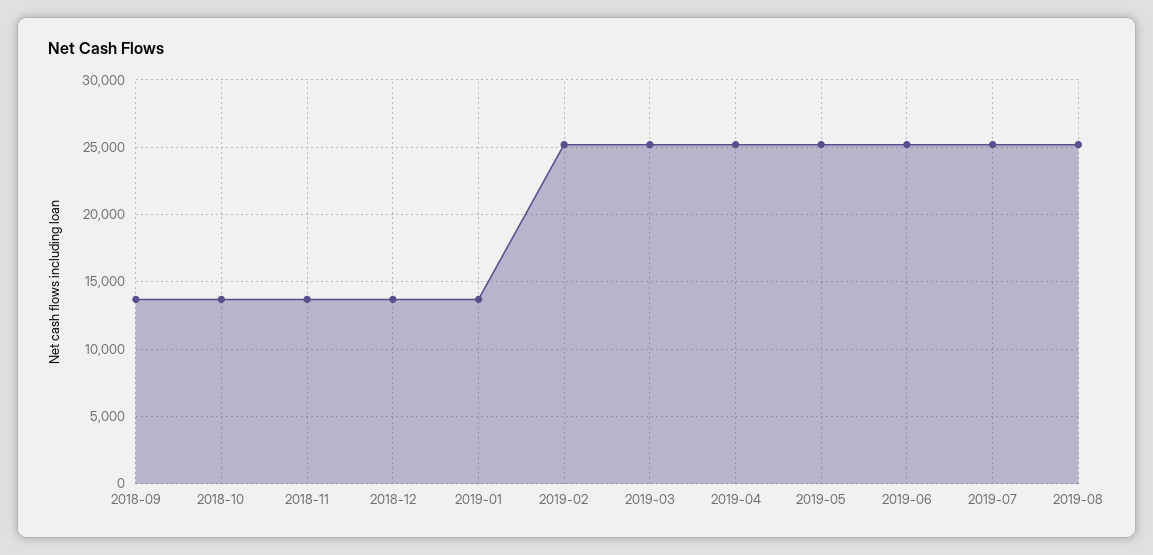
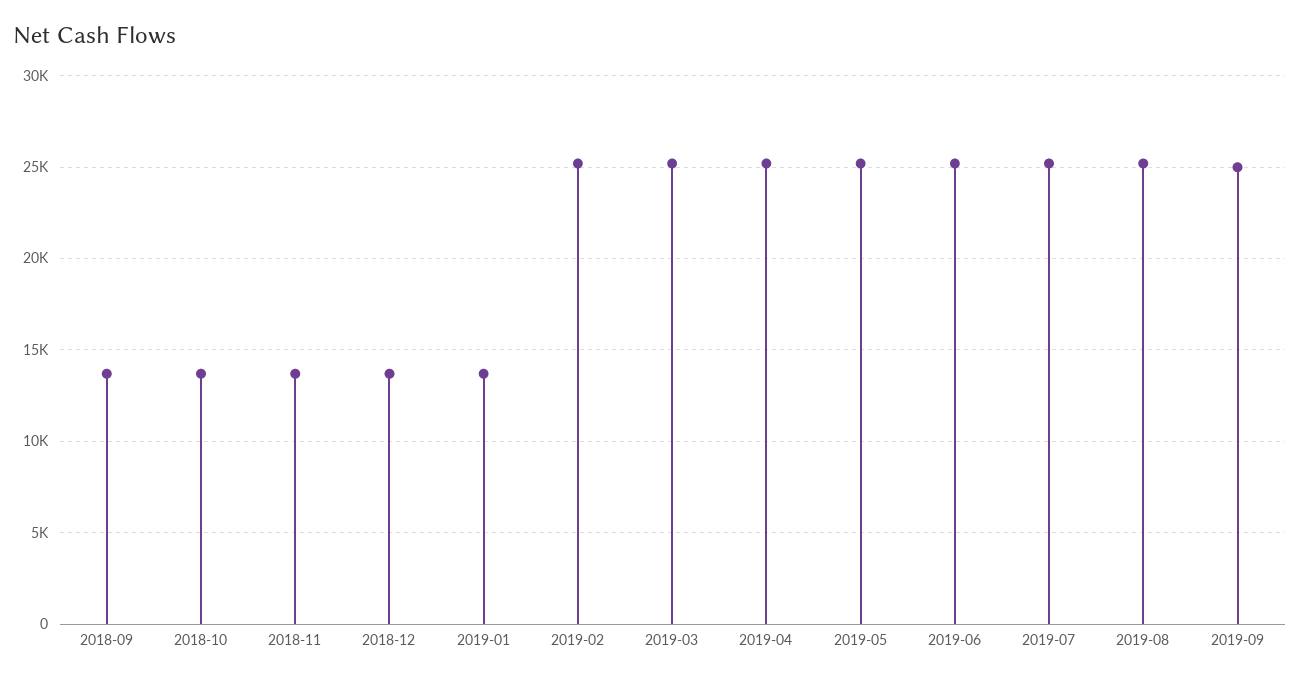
2019-09: none -> 25000

